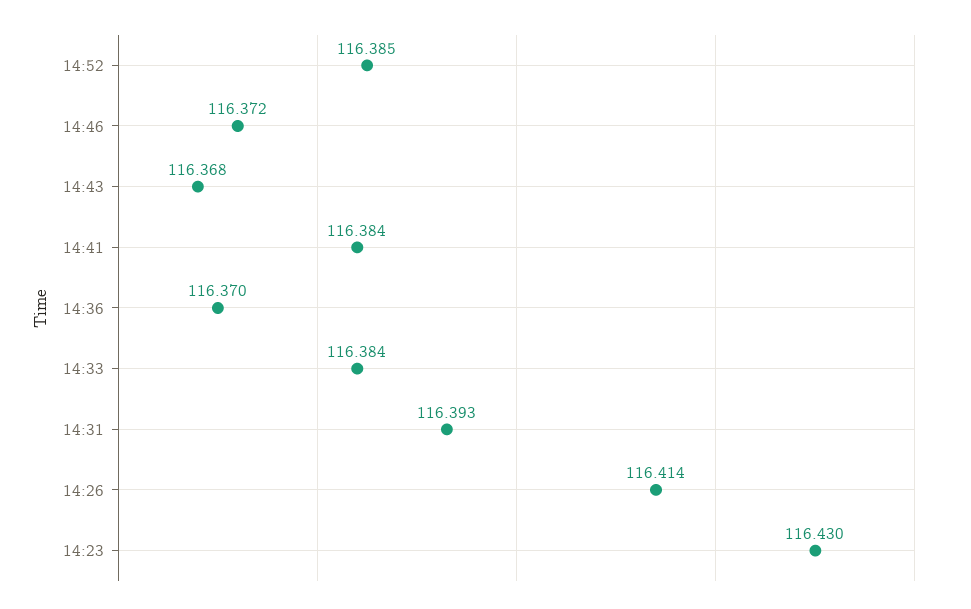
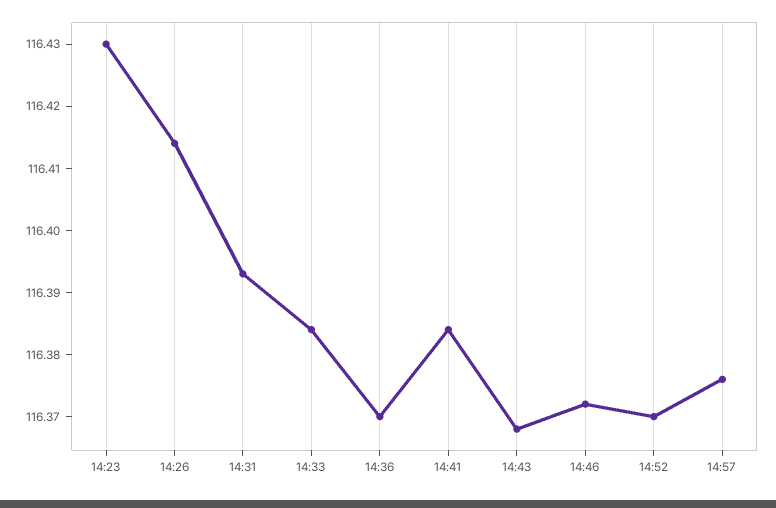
14:52: 116.385 -> 116.37
14:57: none -> 116.375

